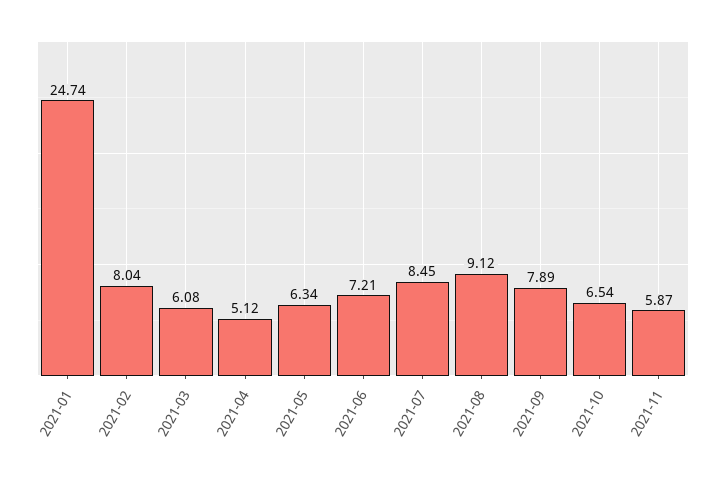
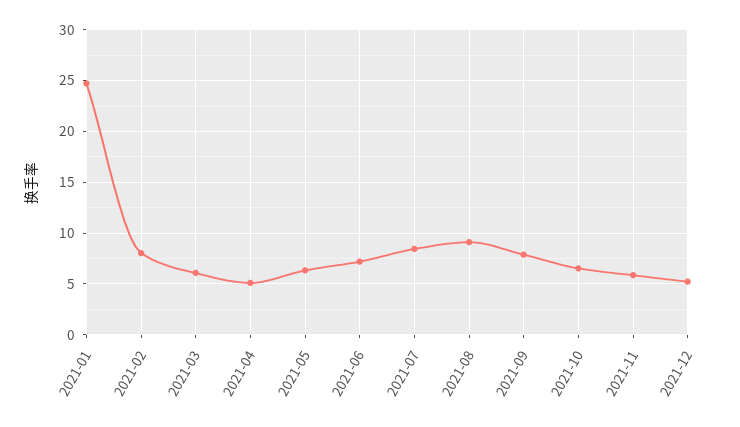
2021-12: none -> 5

